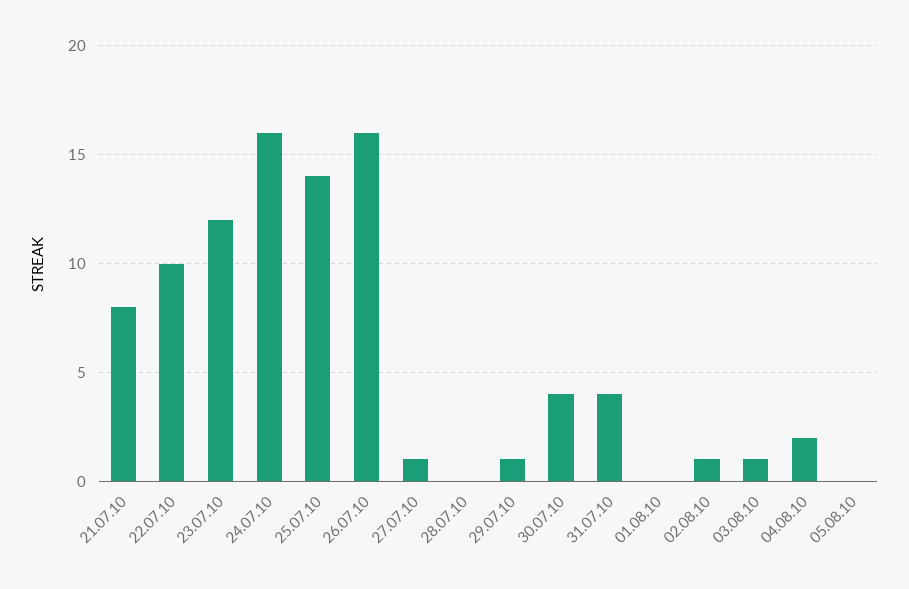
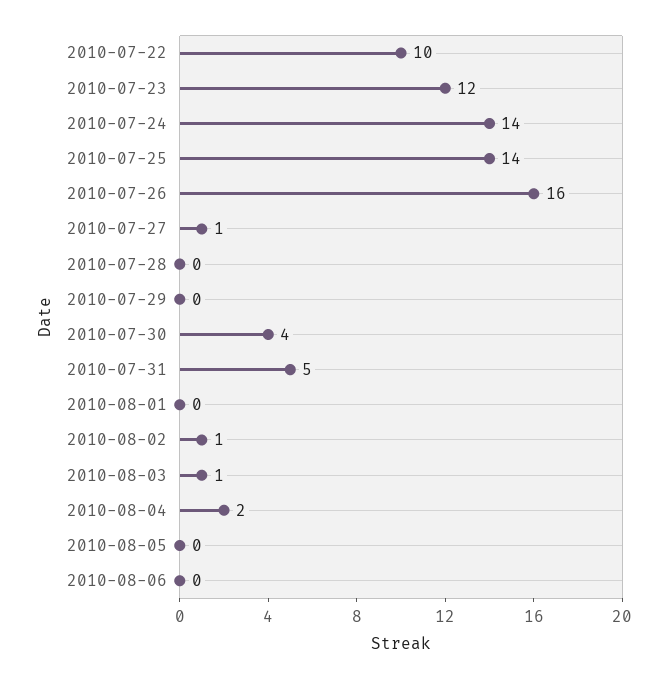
21.07.10: 8 -> none
24.07.10: 16 -> 14
29.07.10: 1 -> 0
31.07.10: 4 -> 5
2010-08-06: none -> 0

